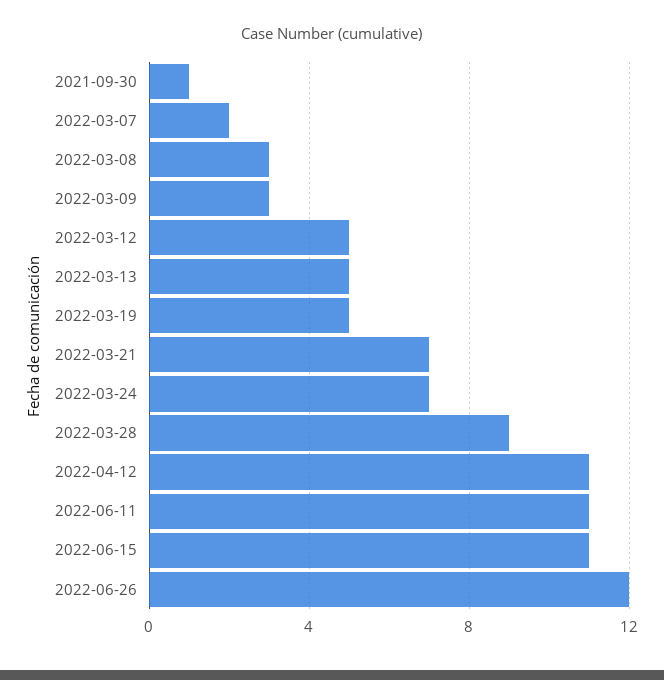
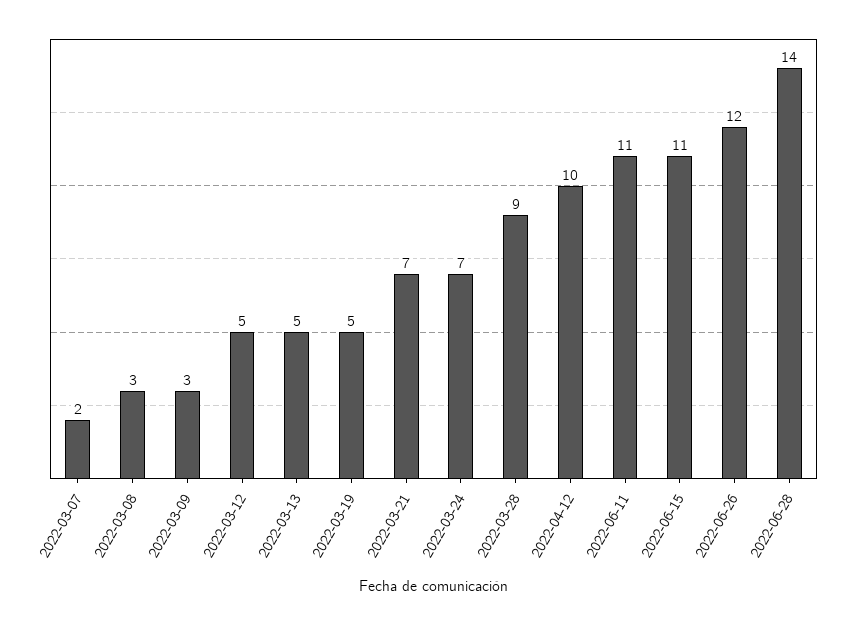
2021-09-30: 1 -> none
2022-04-12: 11 -> 10
2022-06-28: none -> 14

